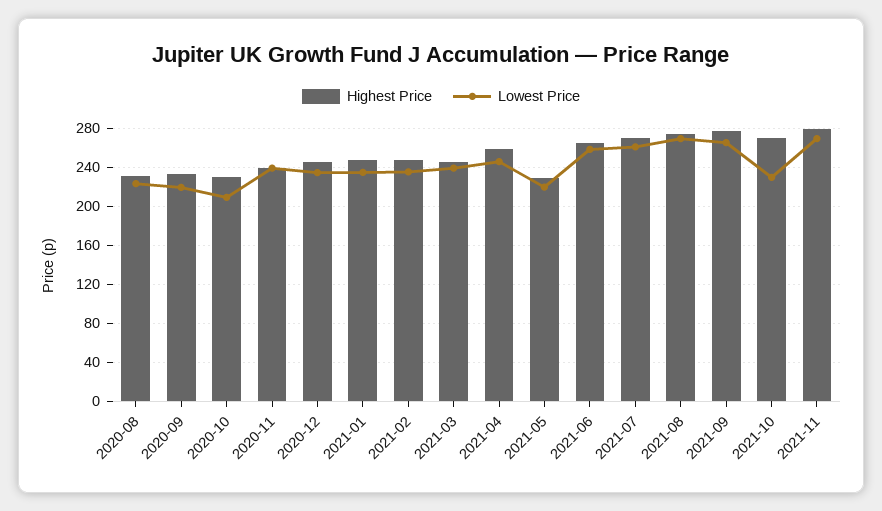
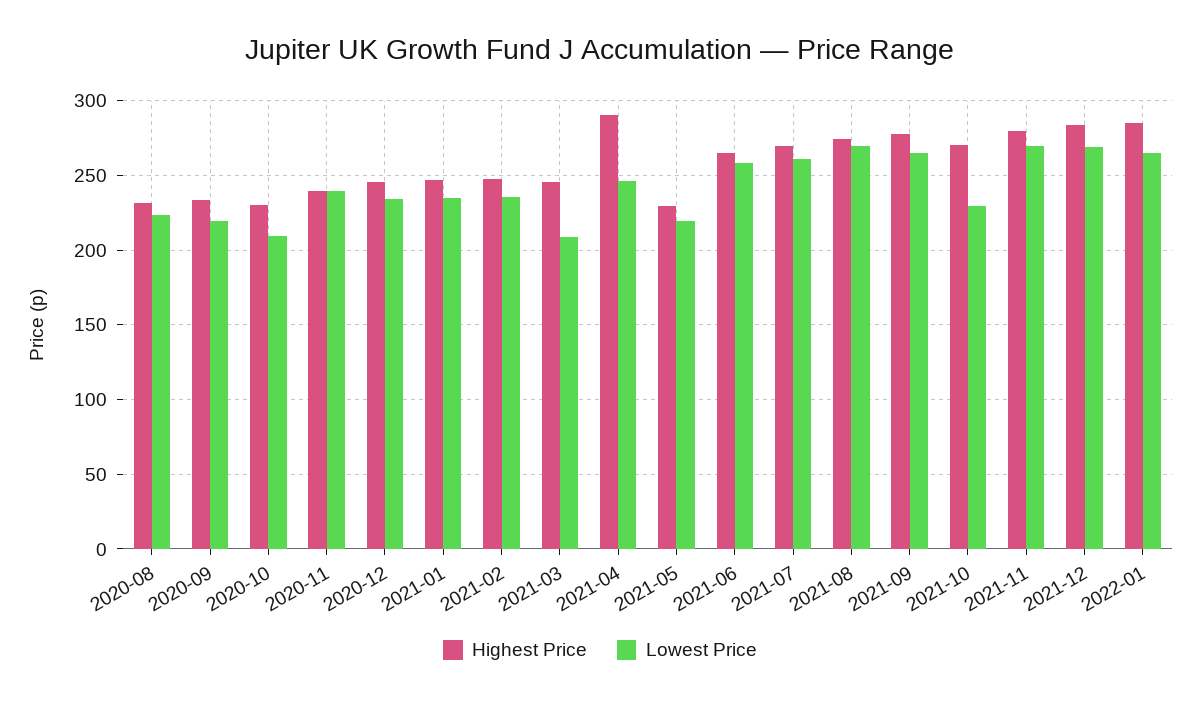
Lowest Price, 2021-03: 240 -> 210
Highest Price, 2021-04: 260 -> 290
Highest Price, 2021-12: none -> 285
Lowest Price, 2021-12: none -> 270
Highest Price, 2022-01: none -> 285
Lowest Price, 2022-01: none -> 265

